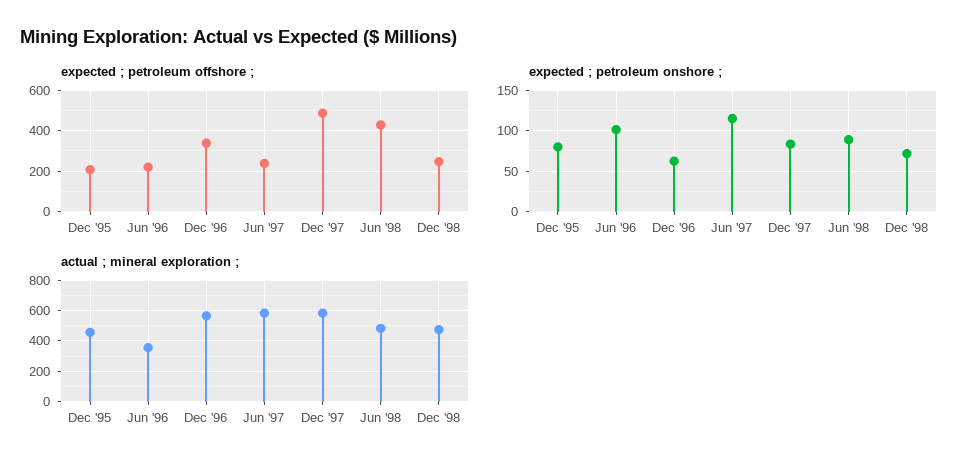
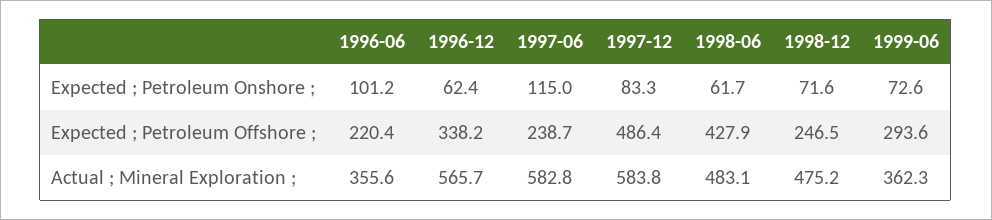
expected ; petroleum offshore ;, Dec '95: 200 -> none
expected ; petroleum onshore ;, Dec '95: 80 -> none
expected ; petroleum onshore ;, Jun '98: 90 -> 61.7
actual ; mineral exploration ;, Dec '95: 450 -> none
expected ; petroleum onshore ;, 1999-06: none -> 72.6
expected ; petroleum offshore ;, 1999-06: none -> 293.6
actual ; mineral exploration ;, 1999-06: none -> 362.3

